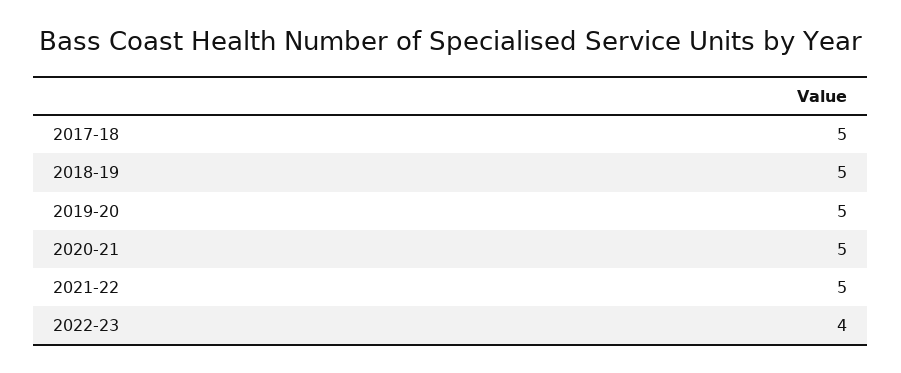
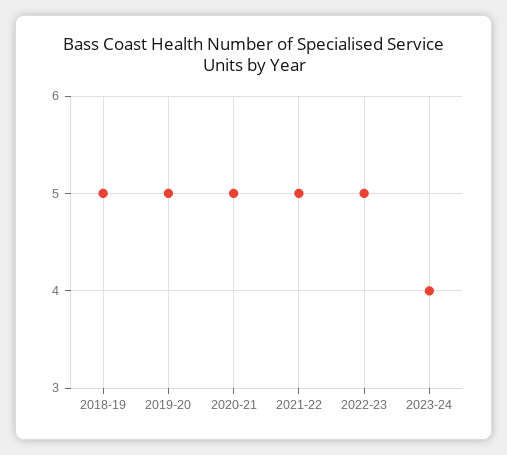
2017-18: 5 -> none
2022-23: 4 -> 5
2023-24: none -> 4

